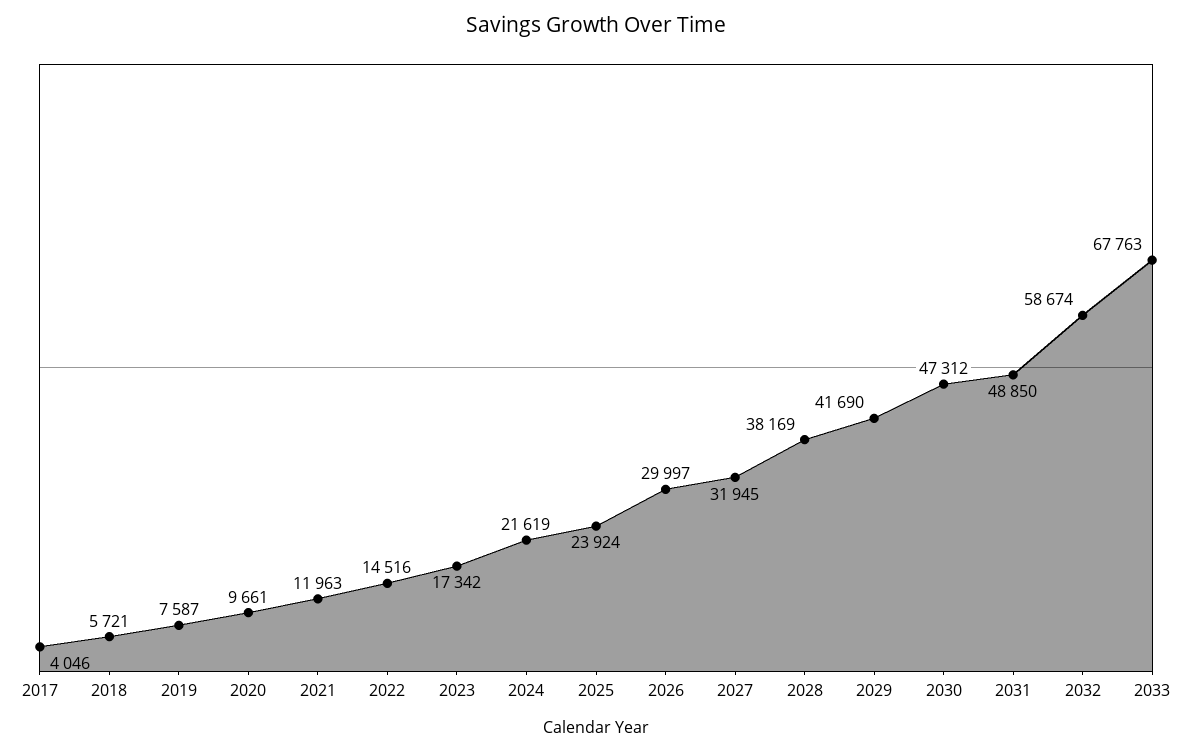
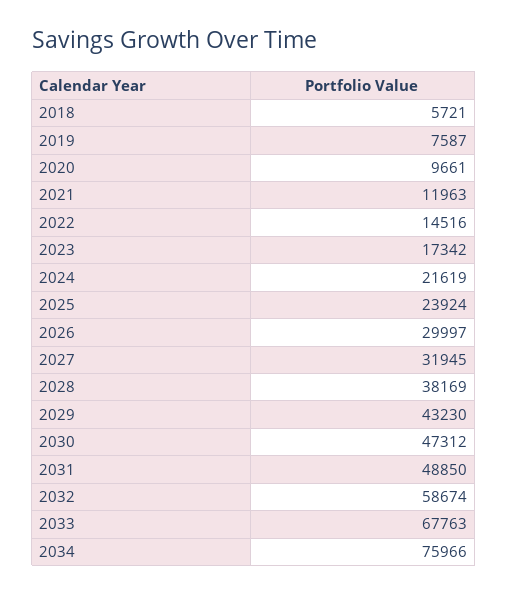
2017: 4046 -> none
2029: 41690 -> 43230
2034: none -> 75966

